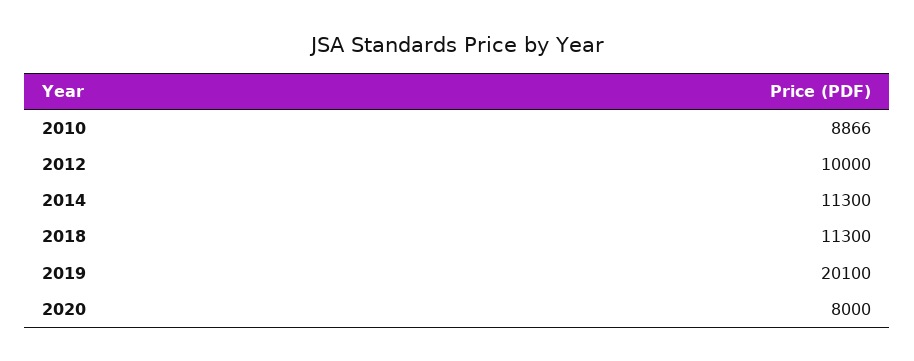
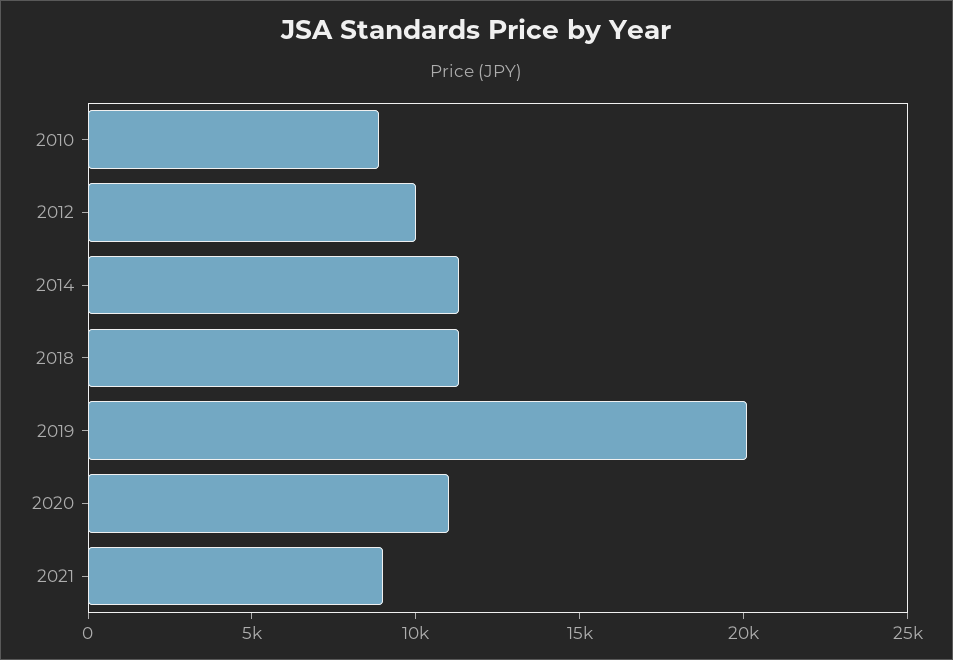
2020: 8000 -> 11000
2021: none -> 9000

